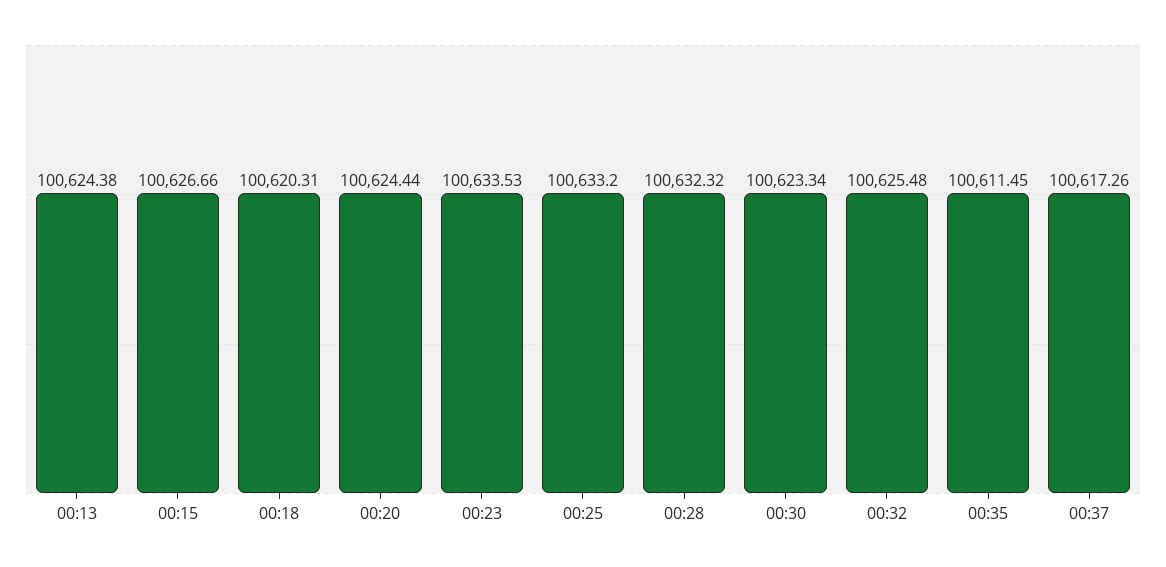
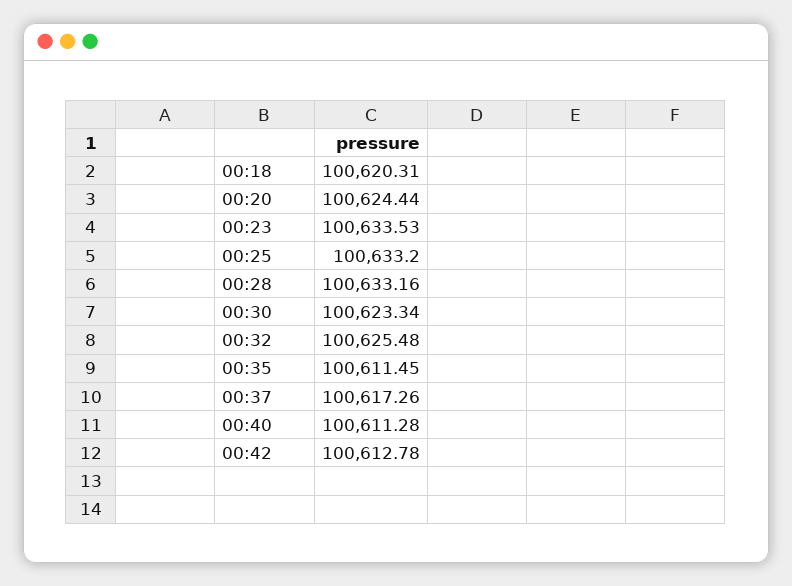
00:13: 100624.38 -> none
00:15: 100626.66 -> none
00:28: 100632.32 -> 100633.16
00:40: none -> 100611.28
00:42: none -> 100612.78

